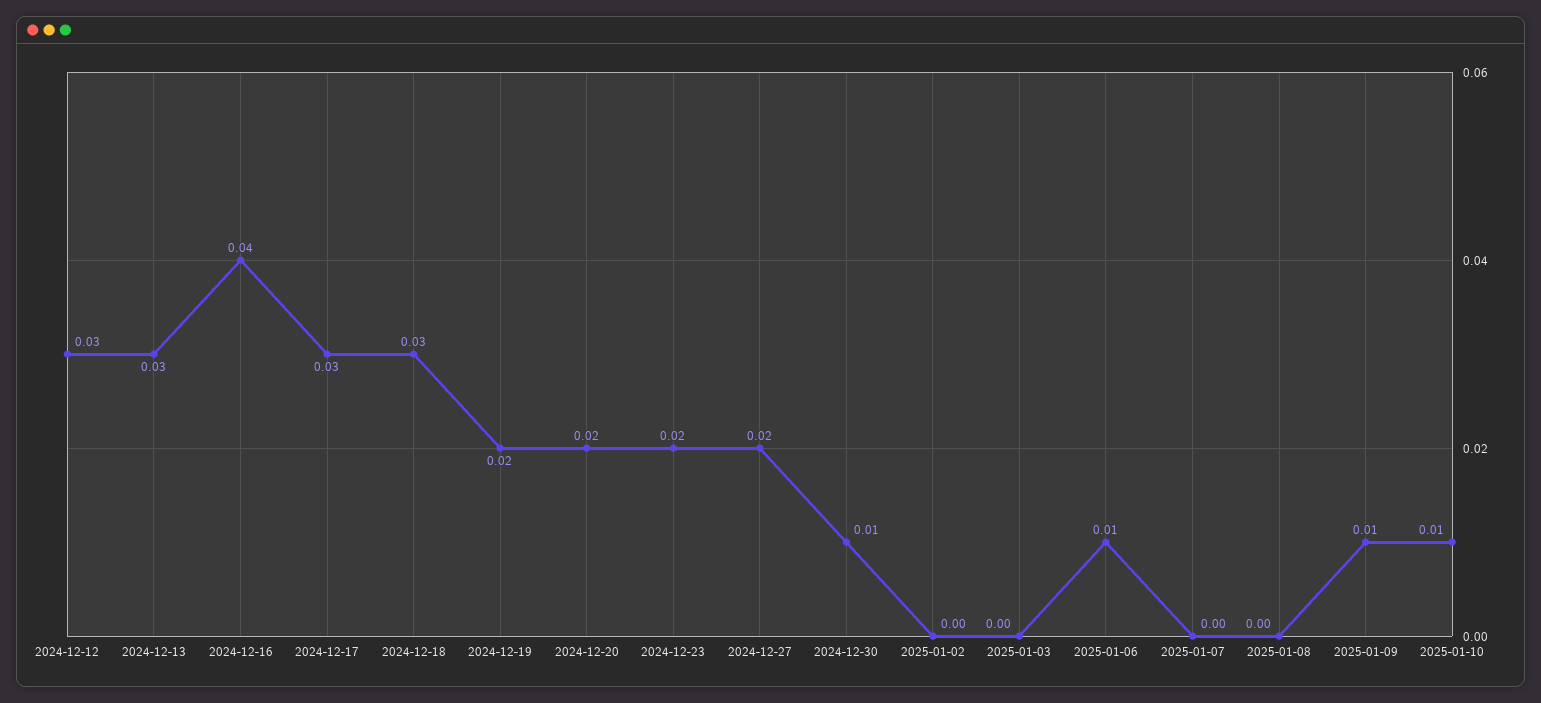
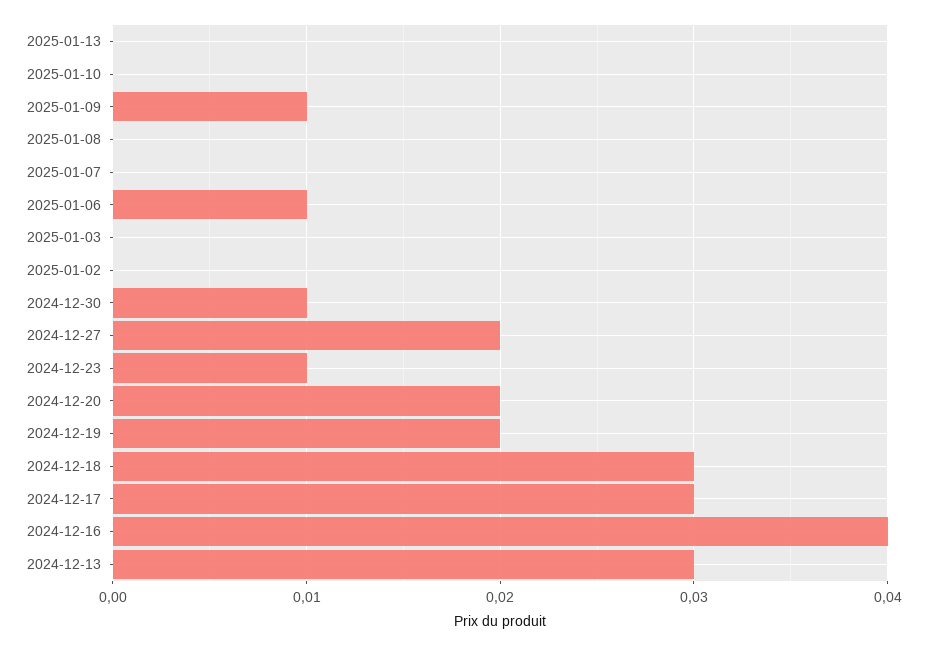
2024-12-12: 0.03 -> none
2024-12-23: 0.02 -> 0.01
2025-01-10: 0.01 -> 0
2025-01-13: none -> 0

